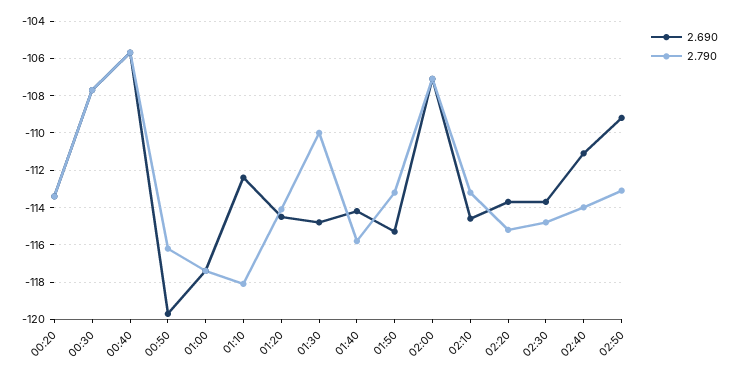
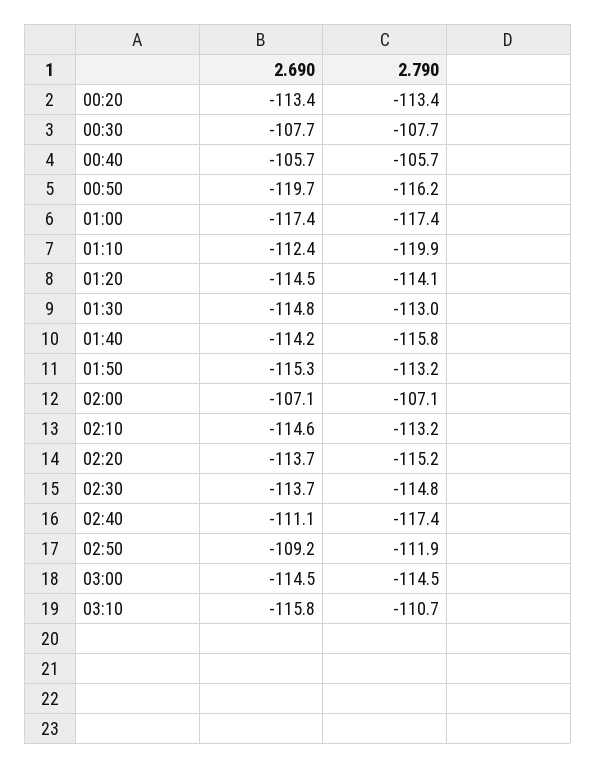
2.790, 01:10: -118 -> -119.9
2.790, 01:30: -110 -> -113
2.790, 02:40: -114 -> -117.4
2.790, 02:50: -113 -> -111.9
2.690, 03:00: none -> -114.5
2.790, 03:00: none -> -114.5
2.690, 03:10: none -> -115.8
2.790, 03:10: none -> -110.7

